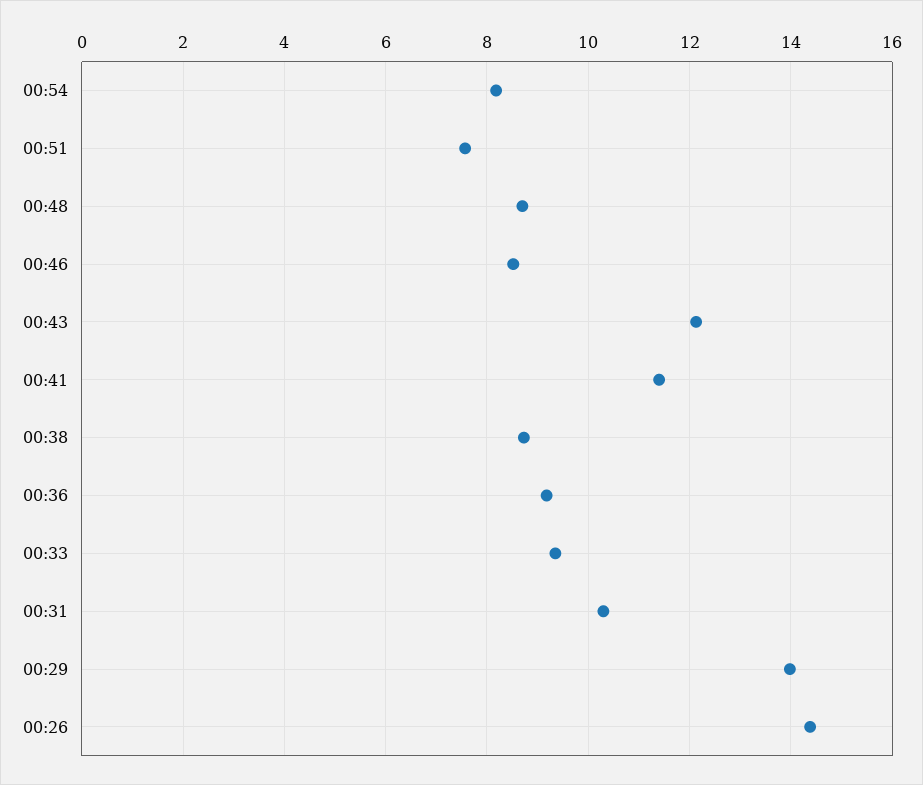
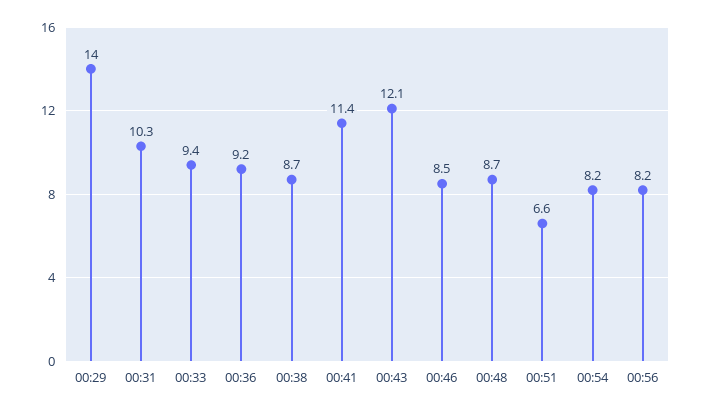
00:51: 7.6 -> 6.6
00:26: 14.4 -> none
00:56: none -> 8.2

